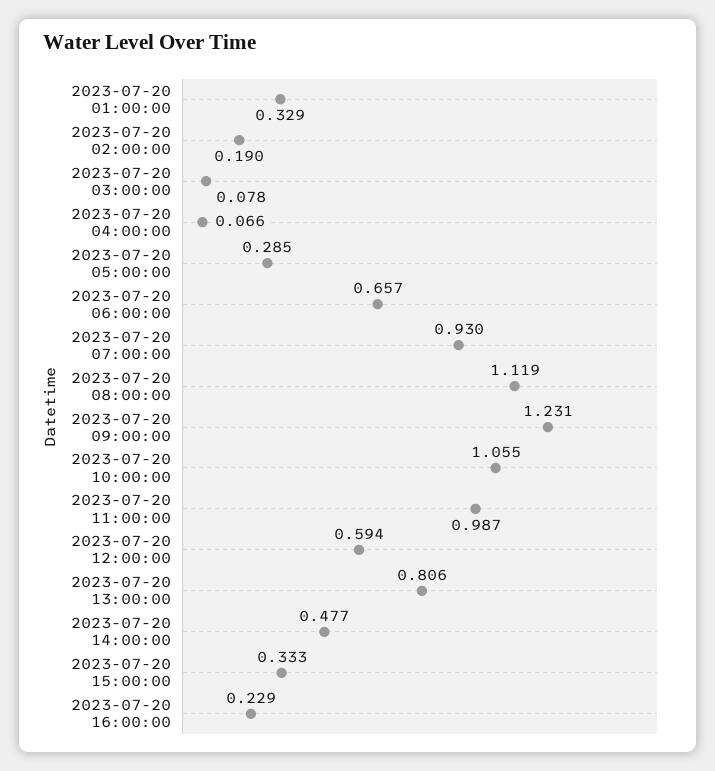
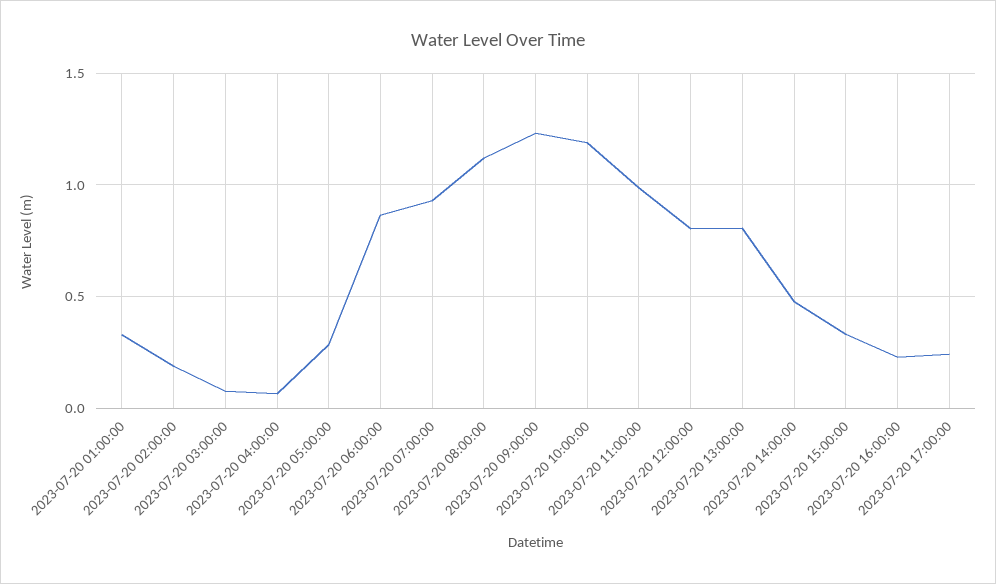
2023-07-20 06:00:00: 0.657 -> 0.85
2023-07-20 10:00:00: 1.055 -> 1.2
2023-07-20 12:00:00: 0.594 -> 0.8
2023-07-20 17:00:00: none -> 0.25

